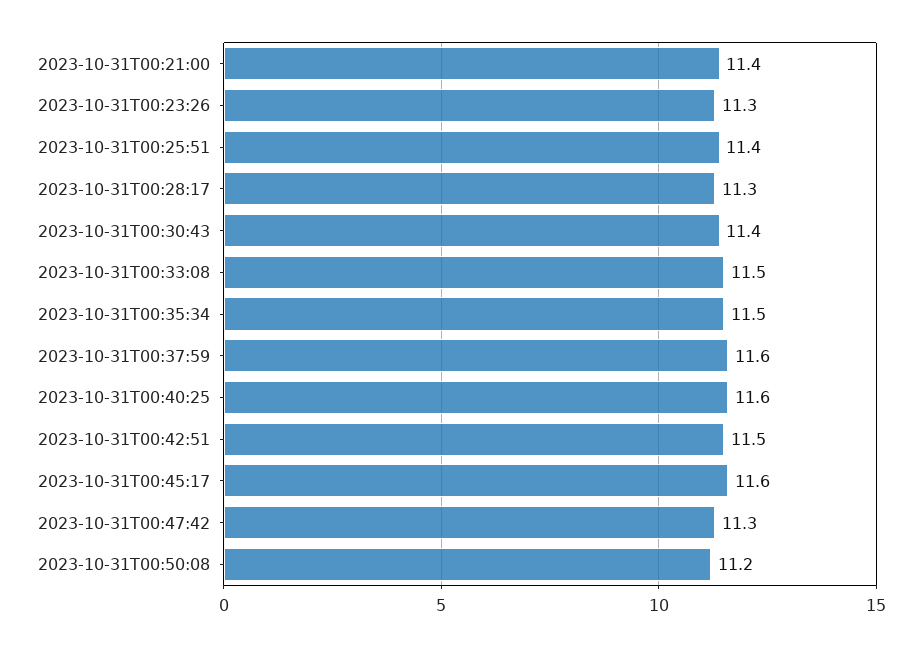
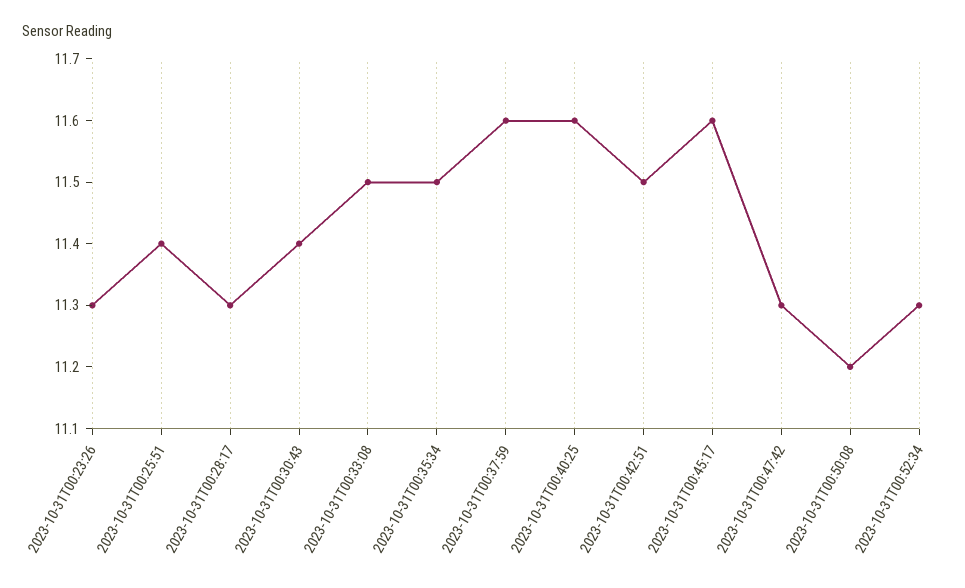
2023-10-31T00:21:00: 11.4 -> none
2023-10-31T00:52:34: none -> 11.3

